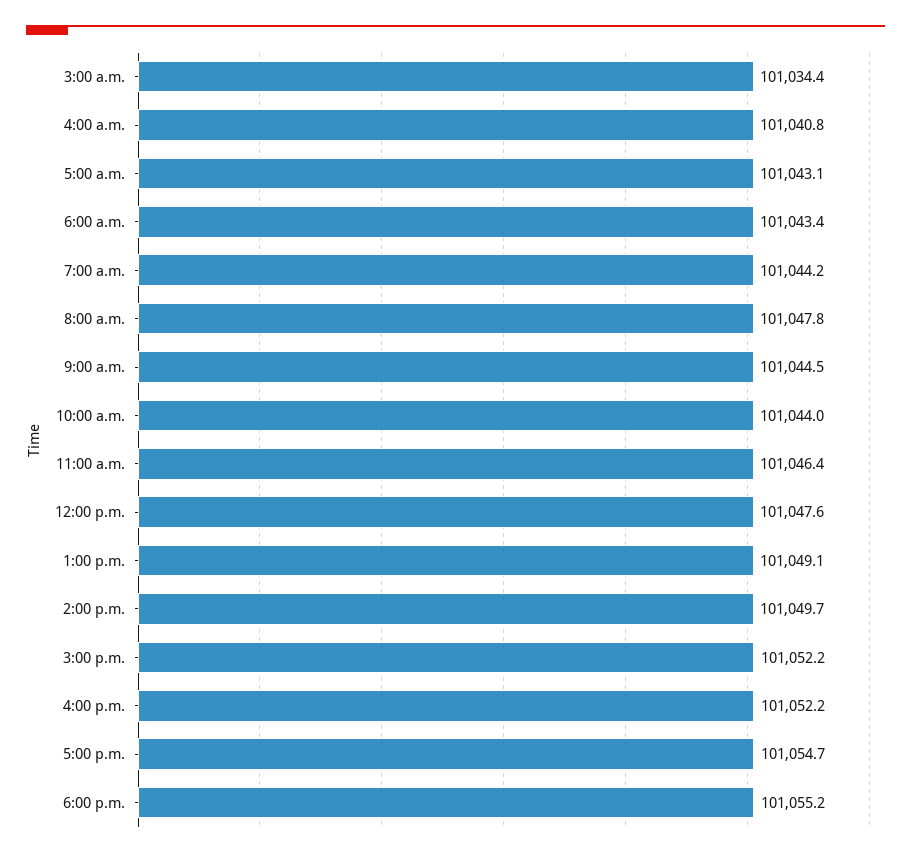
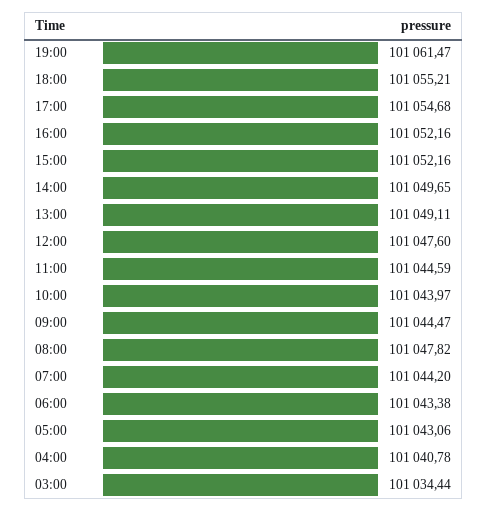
11:00 a.m.: 101046.4 -> 101044.59
19:00: none -> 101061.47

